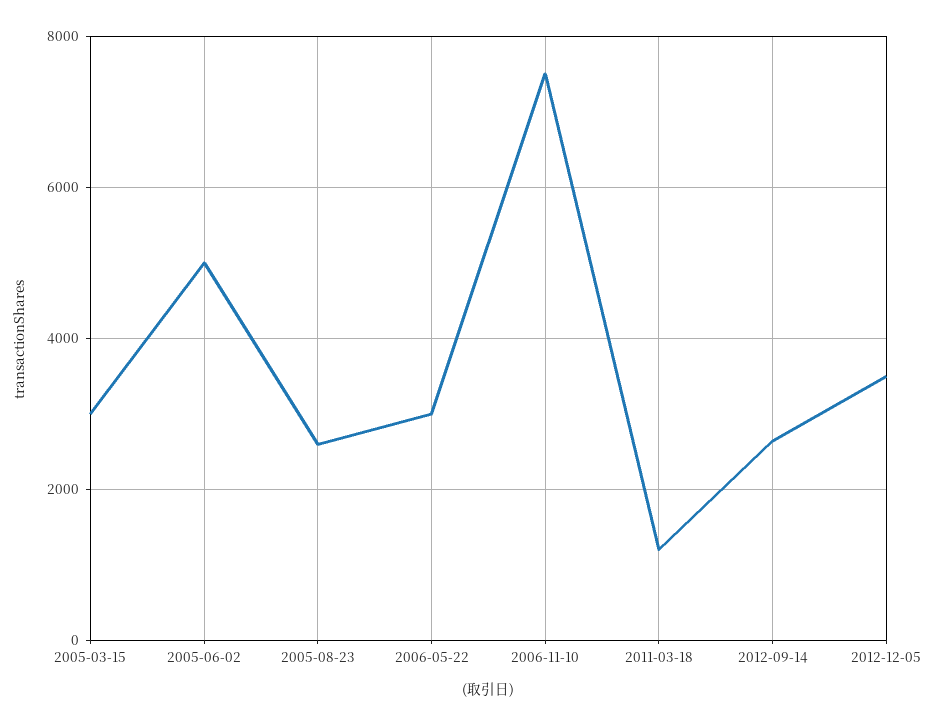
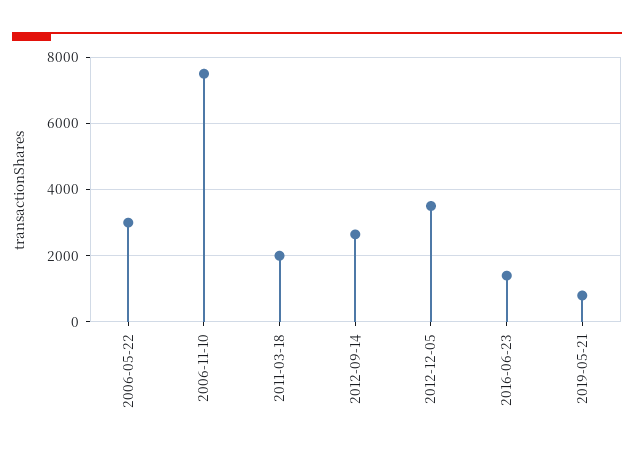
2005-03-15: 3000 -> none
2005-06-02: 5000 -> none
2005-08-23: 2600 -> none
2011-03-18: 1200 -> 2000
2016-06-23: none -> 1400
2019-05-21: none -> 800

